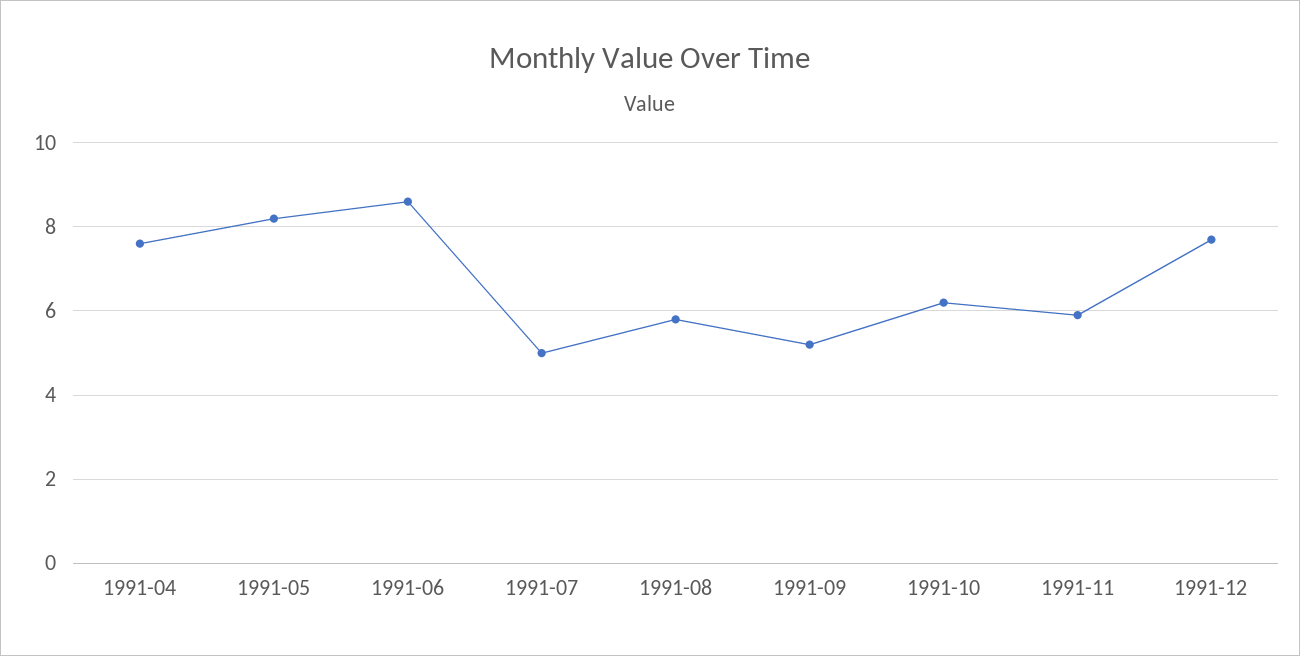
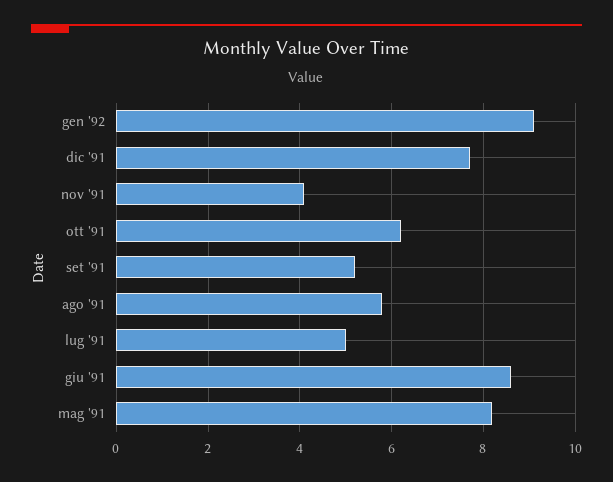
1991-04: 7.5 -> none
1991-11: 6 -> 4
gen '92: none -> 9

